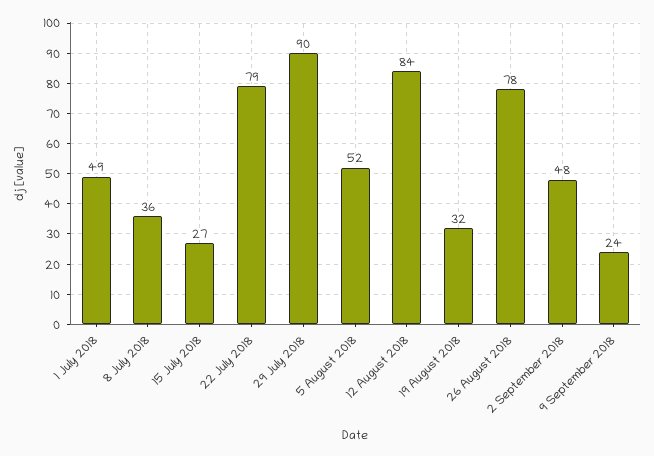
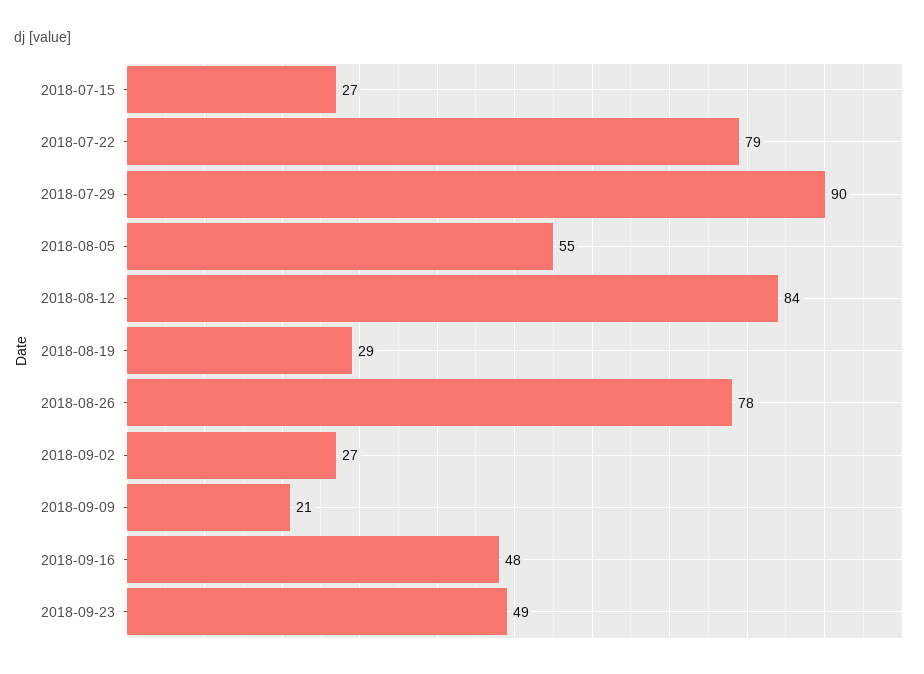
1 July 2018: 49 -> none
8 July 2018: 36 -> none
5 August 2018: 52 -> 55
19 August 2018: 32 -> 29
2 September 2018: 48 -> 27
9 September 2018: 24 -> 21
2018-09-16: none -> 48
2018-09-23: none -> 49

